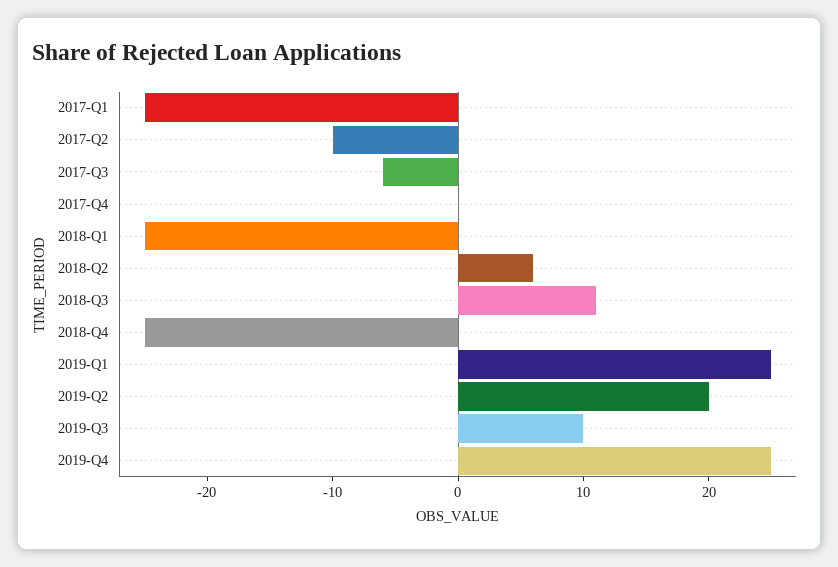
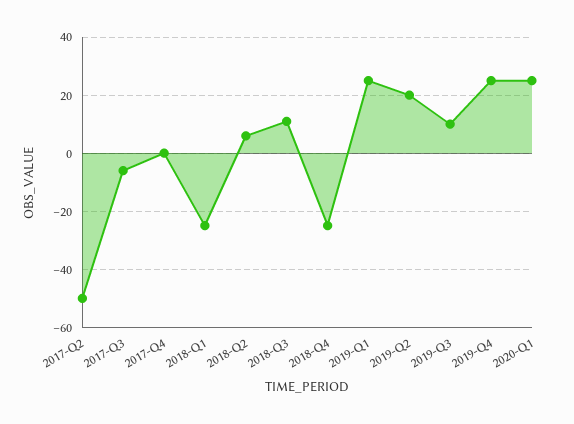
2017-Q1: -25 -> none
2017-Q2: -10 -> -50
2020-Q1: none -> 25

